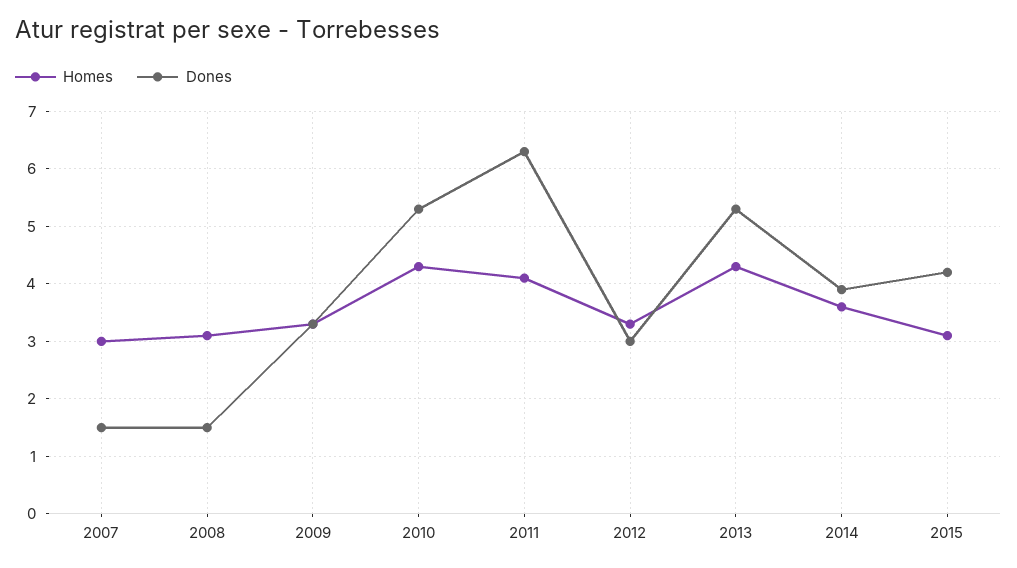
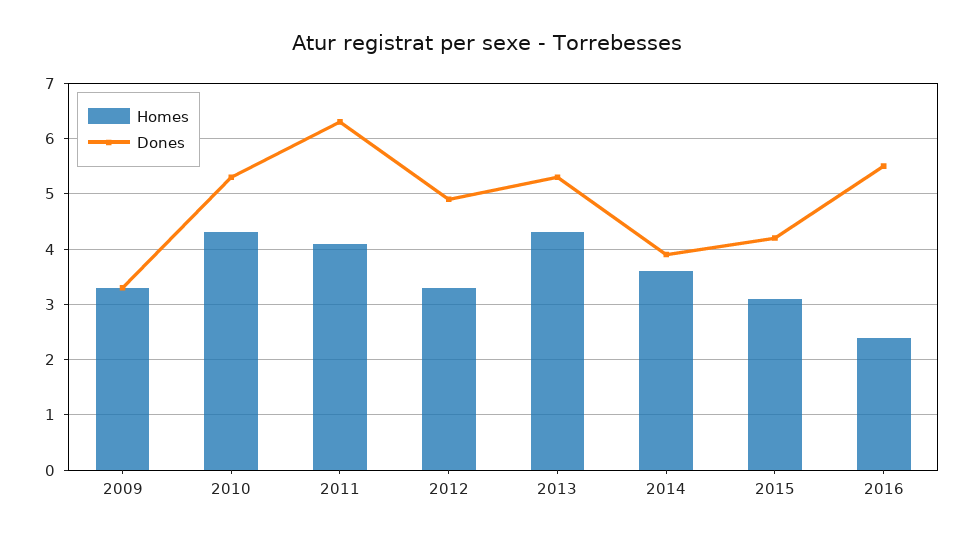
Homes, 2007: 3 -> none
Dones, 2007: 1.5 -> none
Homes, 2008: 3 -> none
Dones, 2008: 1.5 -> none
Dones, 2012: 3 -> 5
Homes, 2016: none -> 2.5
Dones, 2016: none -> 5.5

